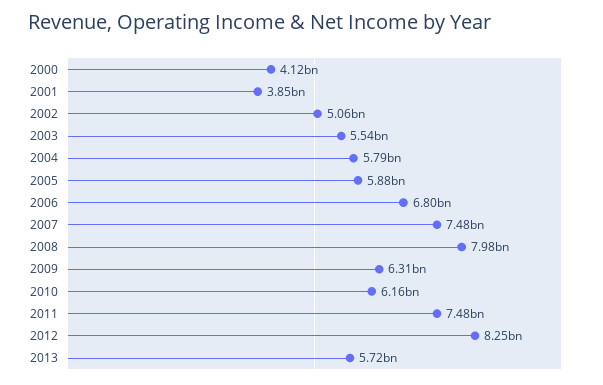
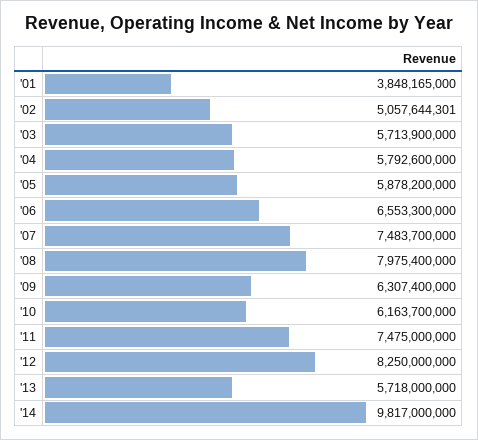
2000: 4120000000 -> none
2003: 5540000000 -> 5713900000
2006: 6800000000 -> 6553300000
'14: none -> 9817000000

